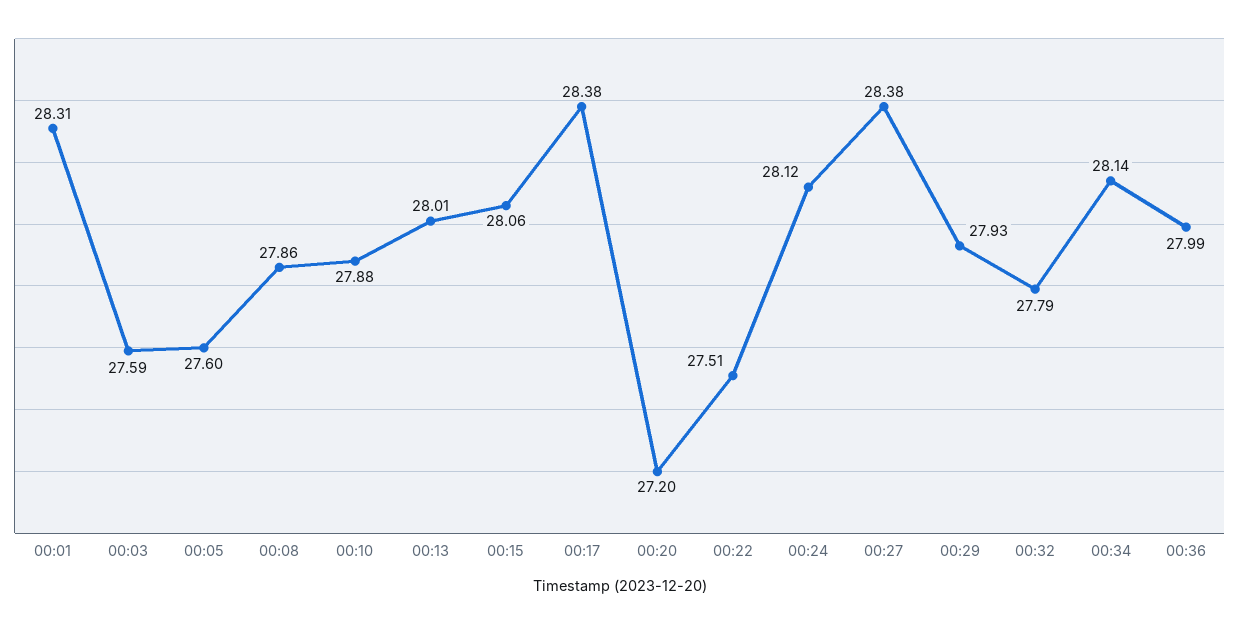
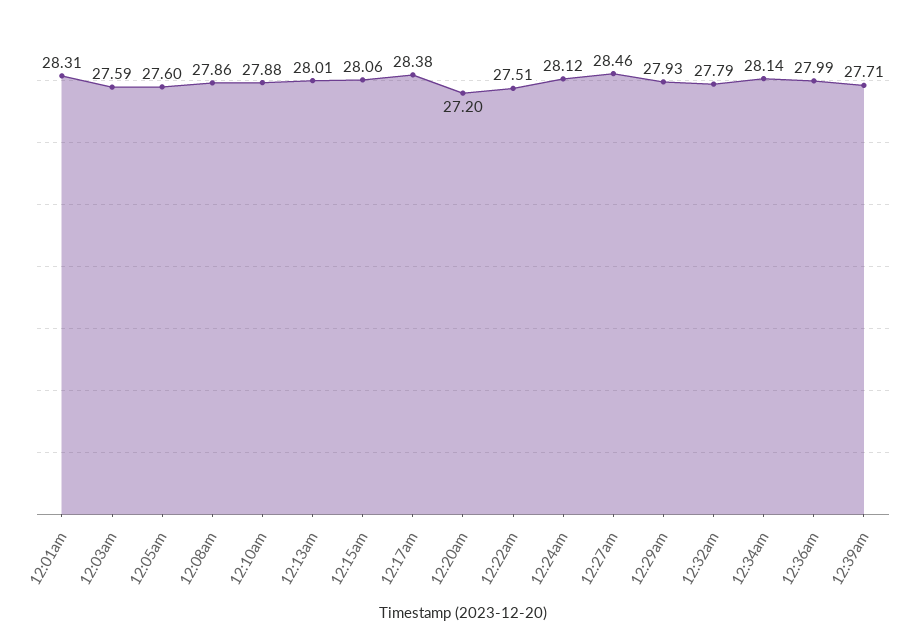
00:27: 28.38 -> 28.46
12:39am: none -> 27.71

